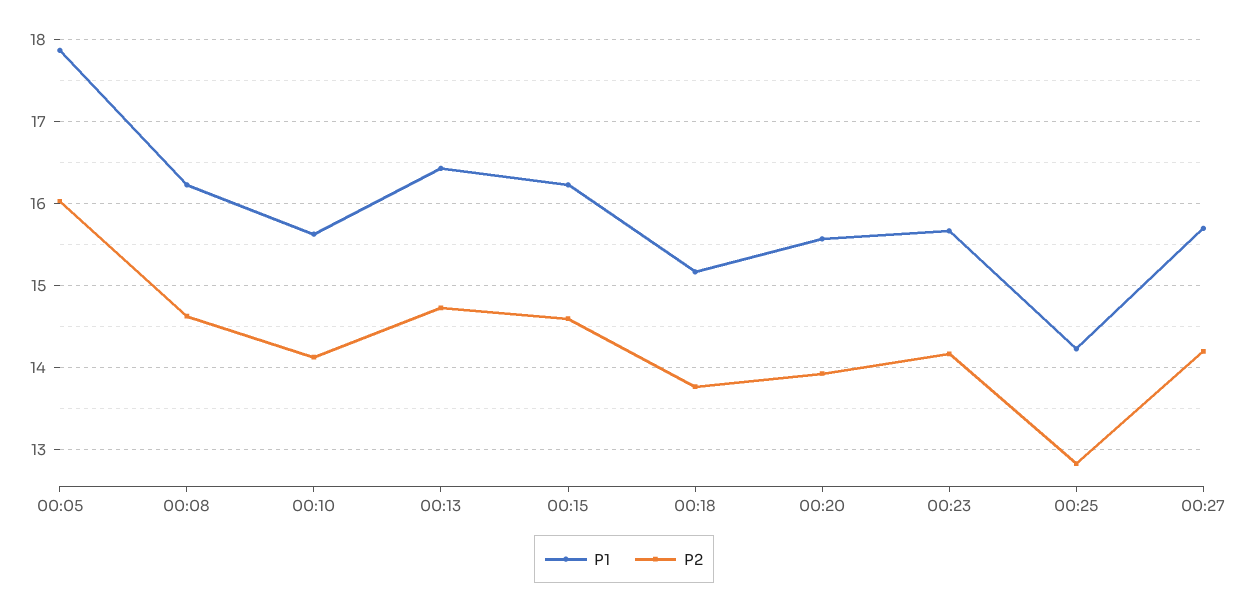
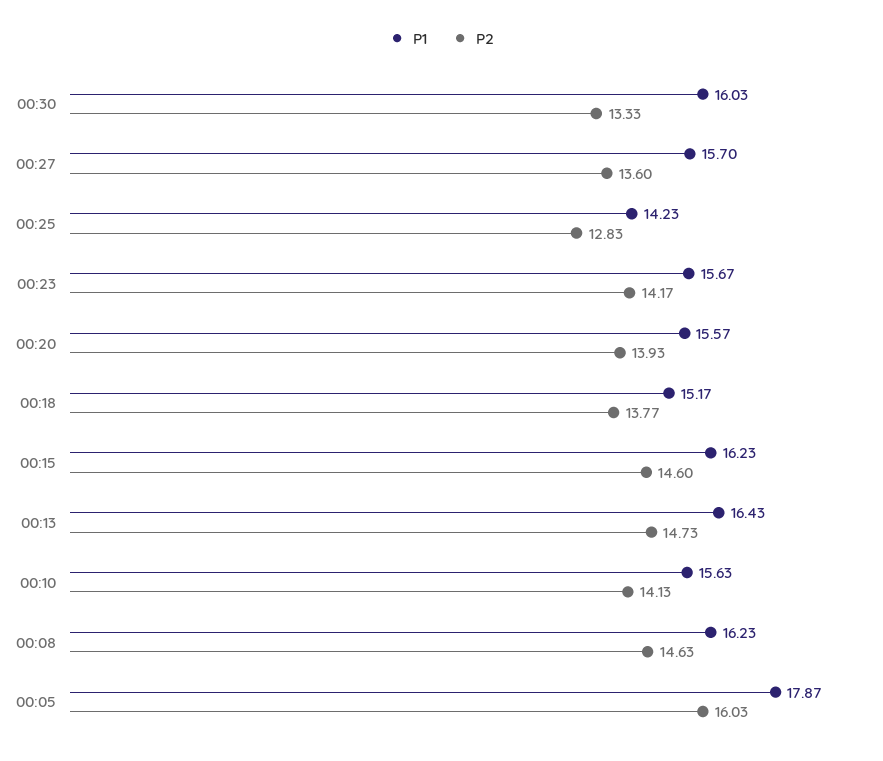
P2, 00:27: 14.2 -> 13.6
P1, 00:30: none -> 16.03
P2, 00:30: none -> 13.33

